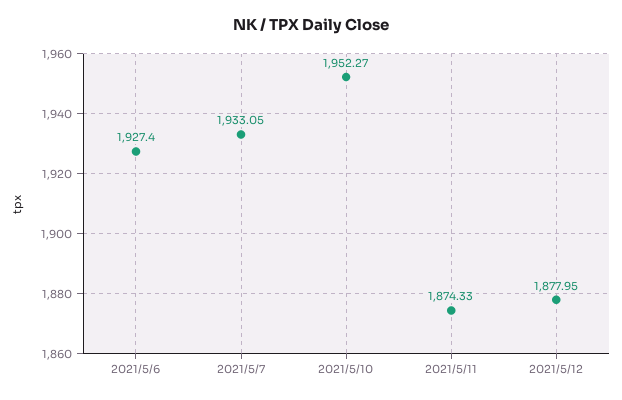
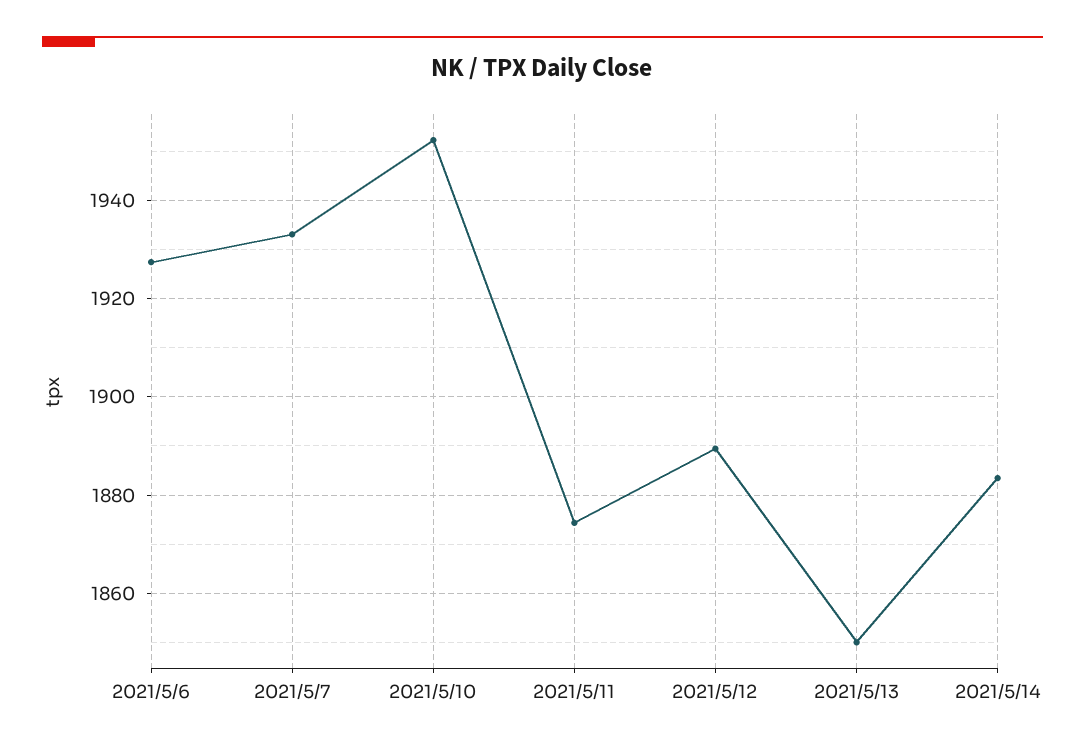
2021/5/12: 1877.95 -> 1890
2021/5/13: none -> 1850
2021/5/14: none -> 1884

